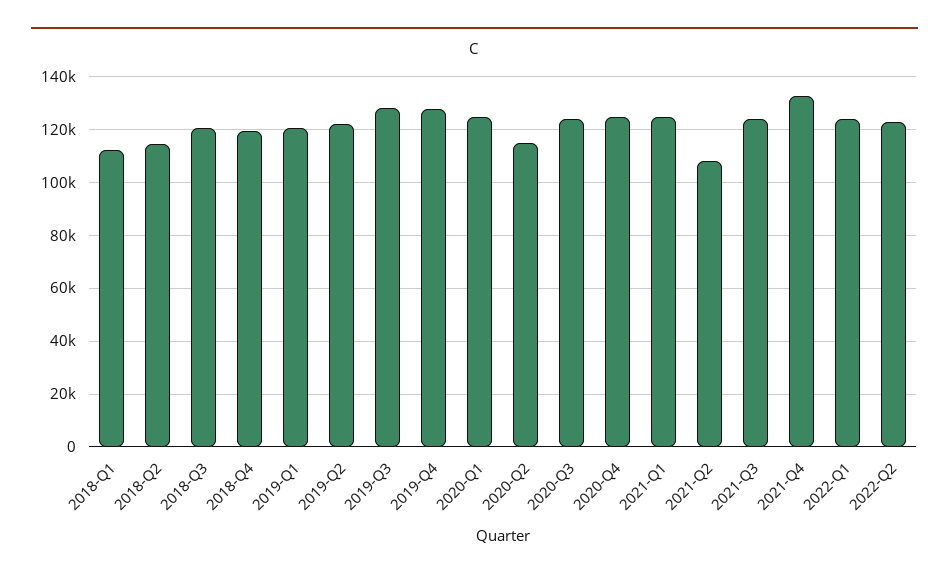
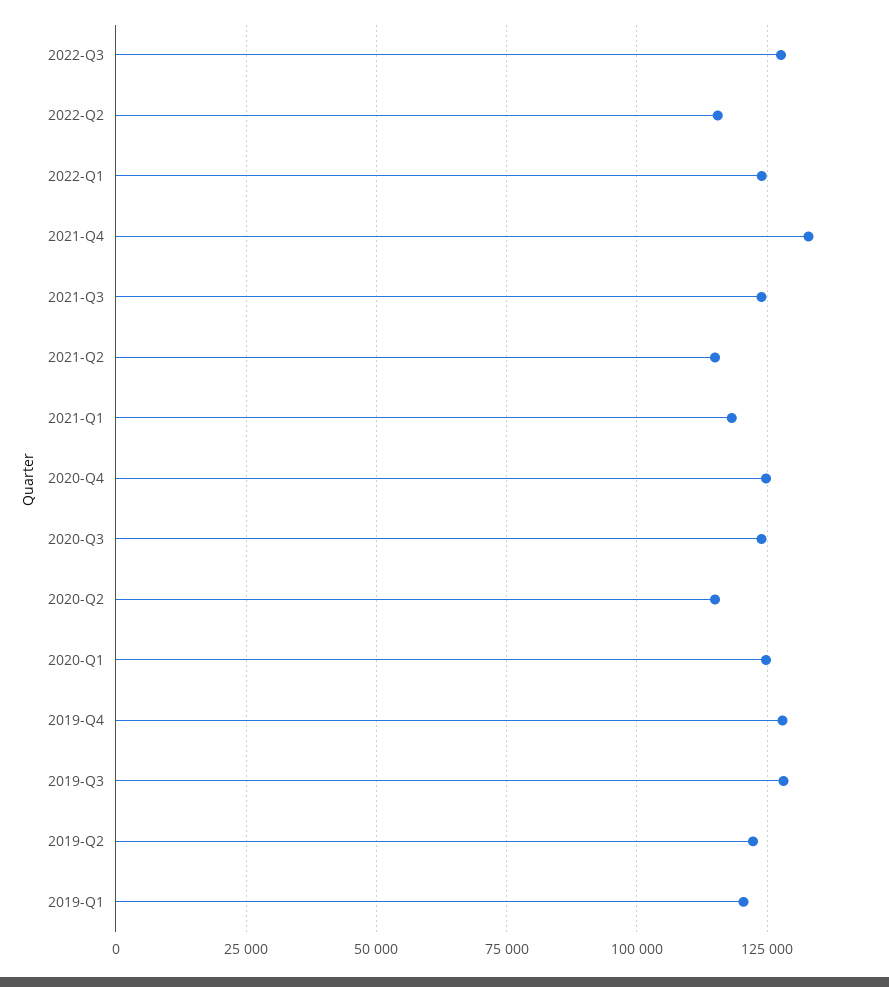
2018-Q1: 112500 -> none
2018-Q2: 115000 -> none
2018-Q3: 120000 -> none
2018-Q4: 120000 -> none
2021-Q1: 125000 -> 117500
2021-Q2: 107500 -> 115000
2022-Q2: 122500 -> 115000
2022-Q3: none -> 127500

